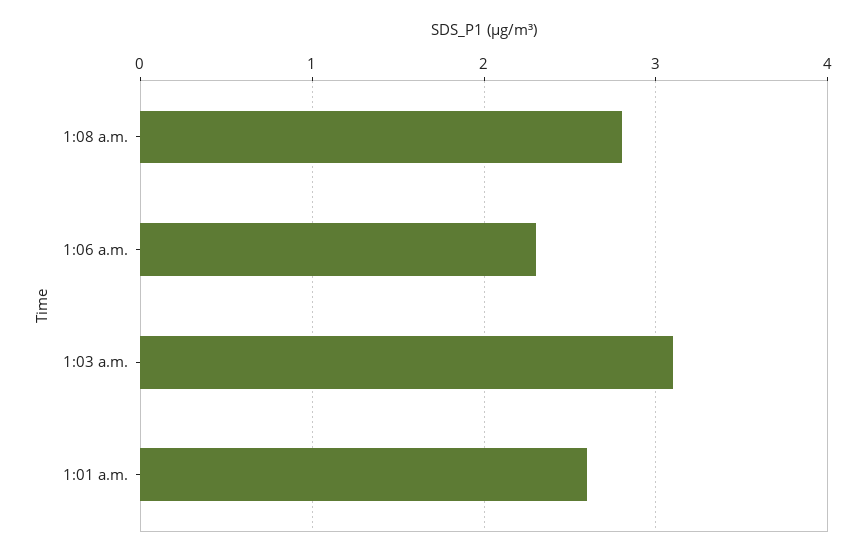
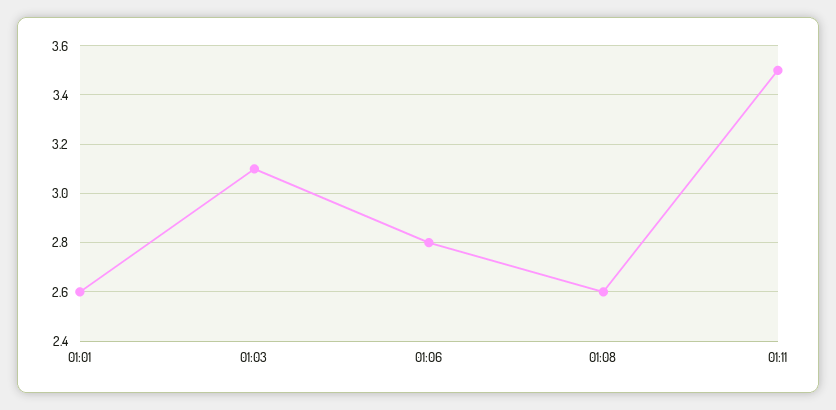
1:08 a.m.: 2.8 -> 2.6
1:06 a.m.: 2.3 -> 2.8
01:11: none -> 3.5

